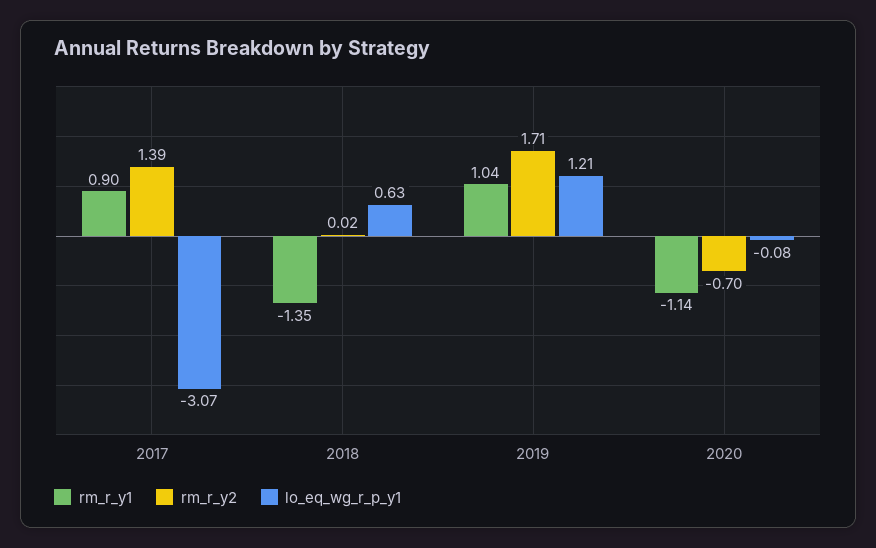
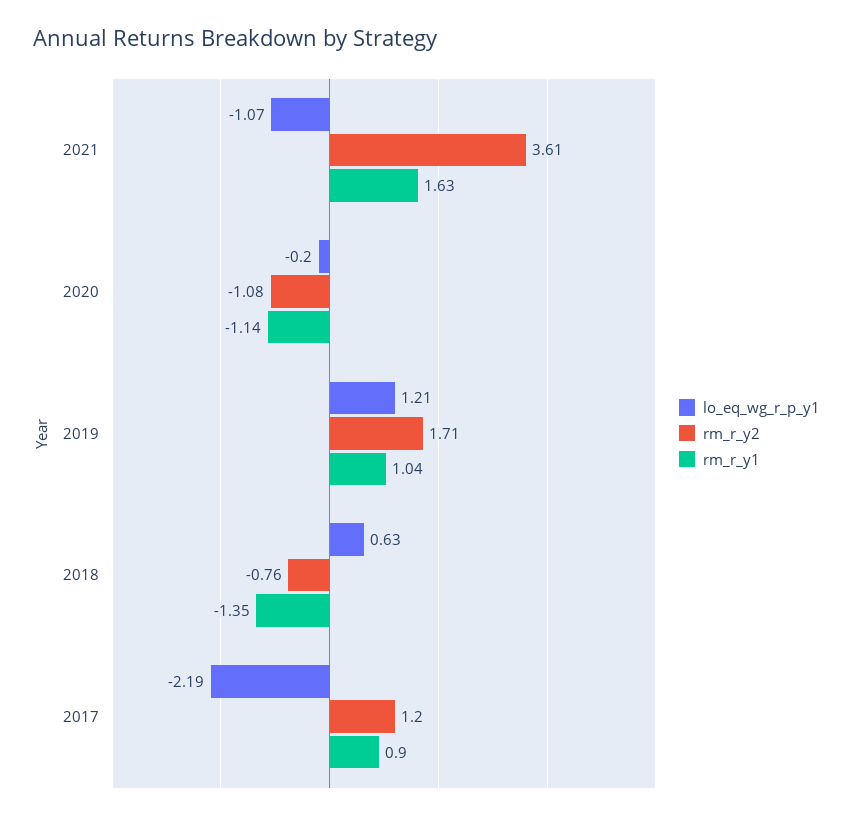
rm_r_y2, 2017: 1.39 -> 1.2
lo_eq_wg_r_p_y1, 2017: -3.07 -> -2.19
rm_r_y2, 2018: 0.02 -> -0.76
rm_r_y2, 2020: -0.7 -> -1.08
lo_eq_wg_r_p_y1, 2020: -0.08 -> -0.2
lo_eq_wg_r_p_y1, 2021: none -> -1.07
rm_r_y2, 2021: none -> 3.61
rm_r_y1, 2021: none -> 1.63

